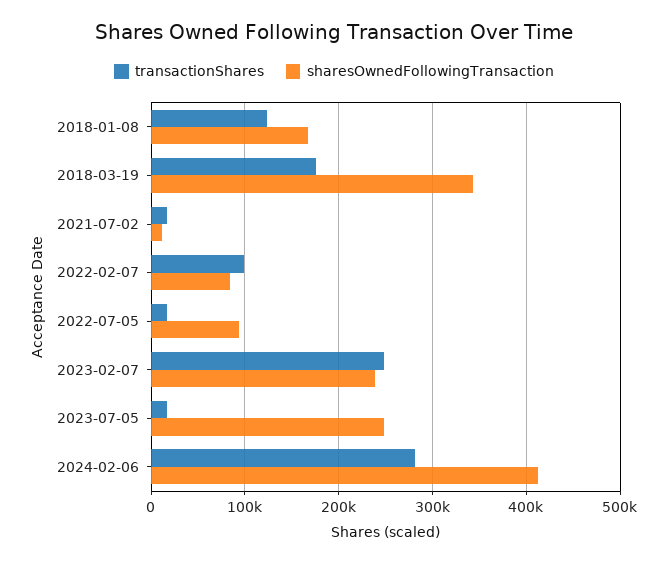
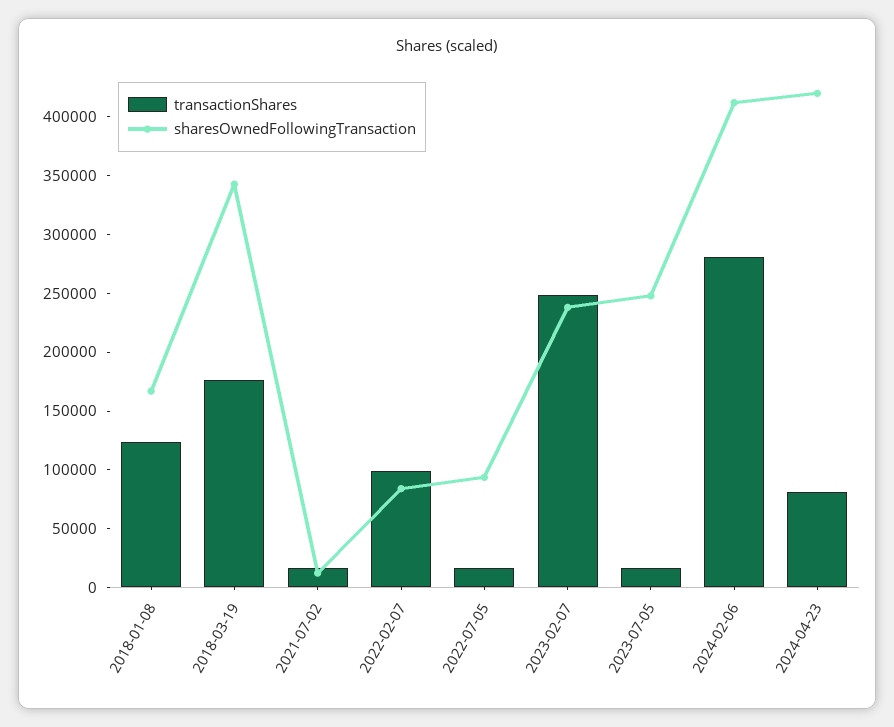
transactionShares, 2024-04-23: none -> 80000
sharesOwnedFollowingTransaction, 2024-04-23: none -> 420000

